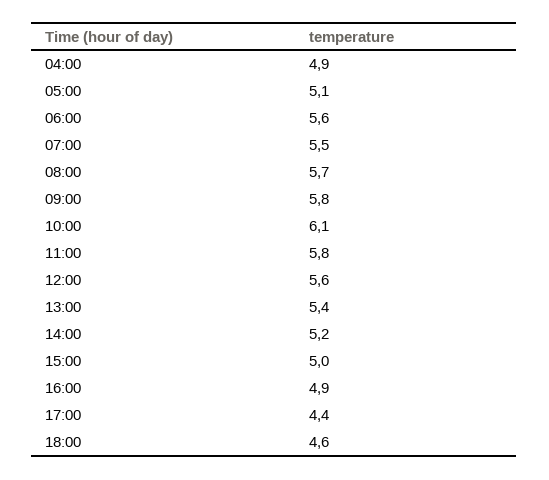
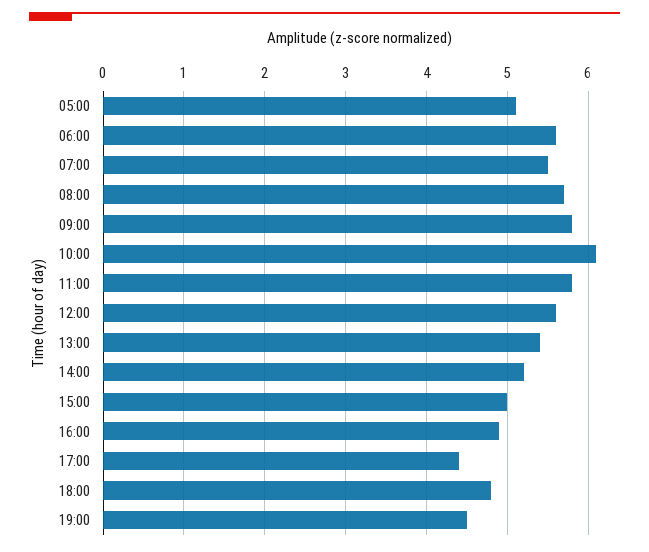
04:00: 4.9 -> none
18:00: 4.6 -> 4.8
19:00: none -> 4.5

